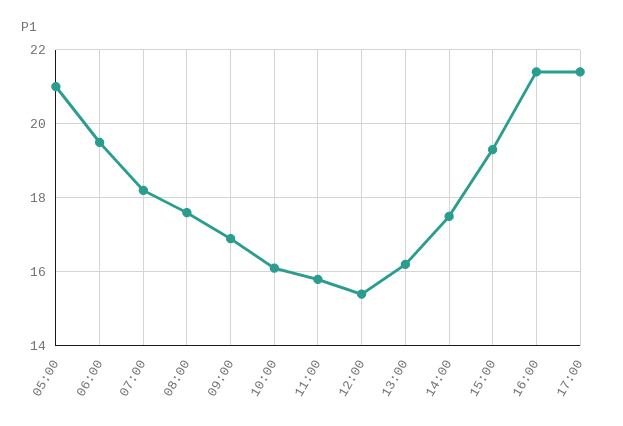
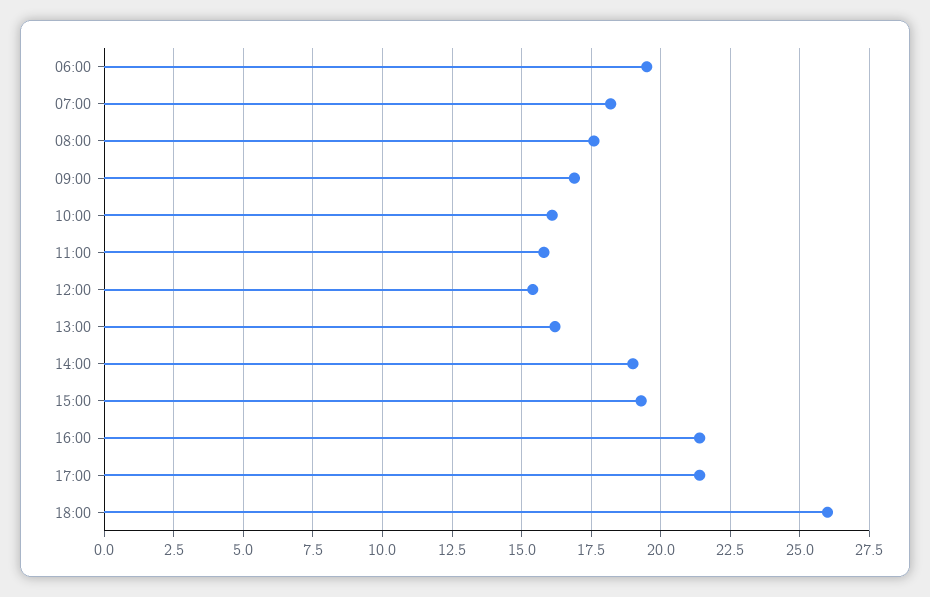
05:00: 21 -> none
14:00: 17.5 -> 19
18:00: none -> 26

